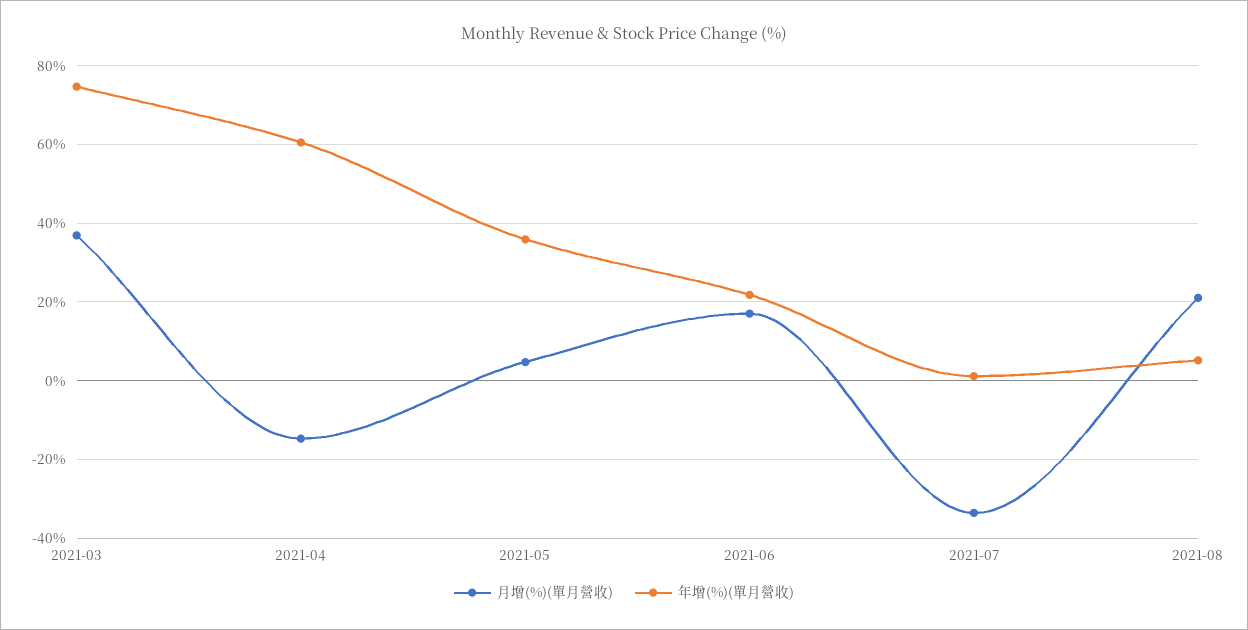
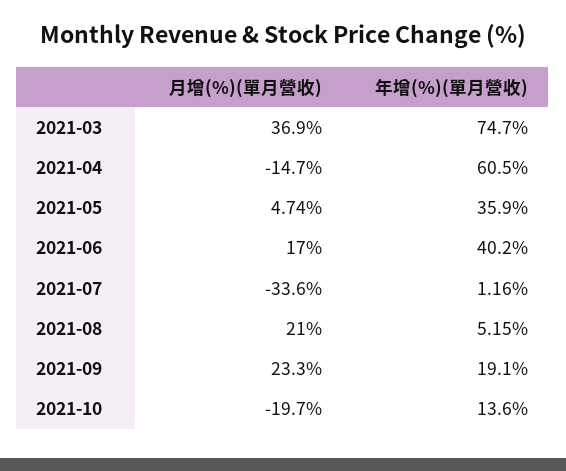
年增(%)(單月營收), 2021-06: 22 -> 40.2
月增(%)(單月營收), 2021-09: none -> 23.3
年增(%)(單月營收), 2021-09: none -> 19.1
月增(%)(單月營收), 2021-10: none -> -19.7
年增(%)(單月營收), 2021-10: none -> 13.6

